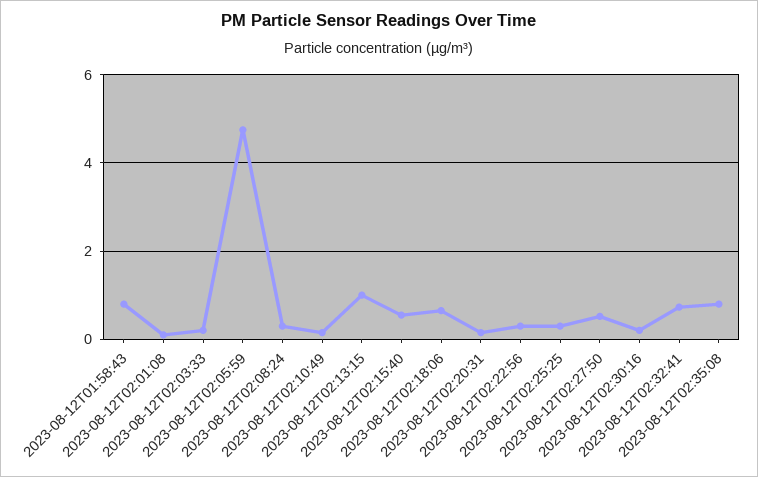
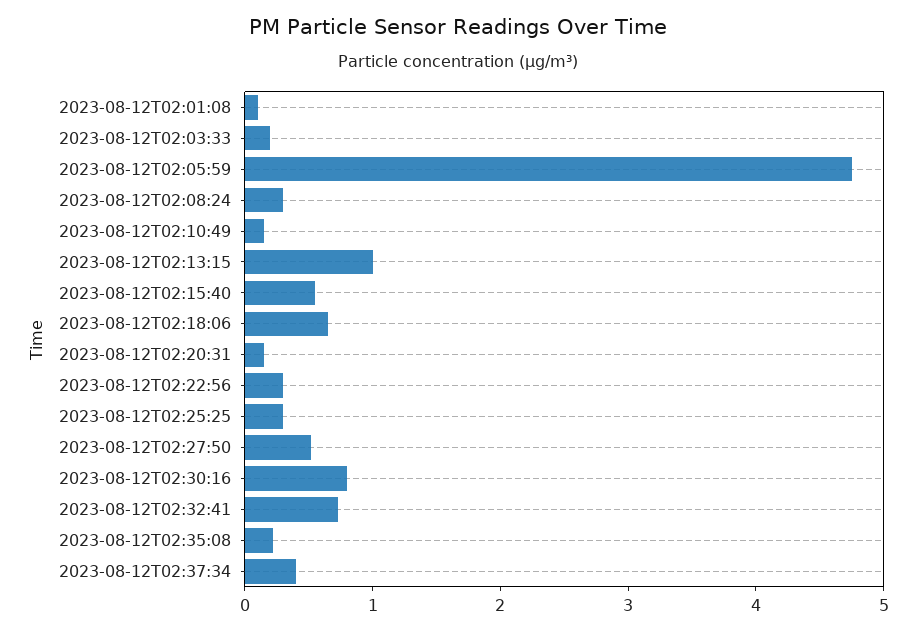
2023-08-12T01:58:43: 0.8 -> none
2023-08-12T02:30:16: 0.2 -> 0.8
2023-08-12T02:35:08: 0.8 -> 0.2
2023-08-12T02:37:34: none -> 0.4

